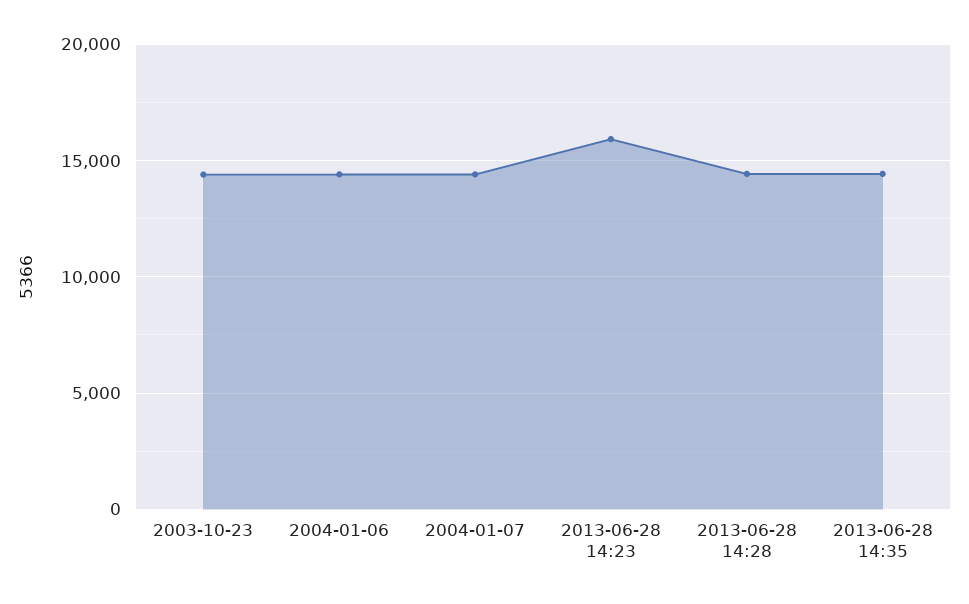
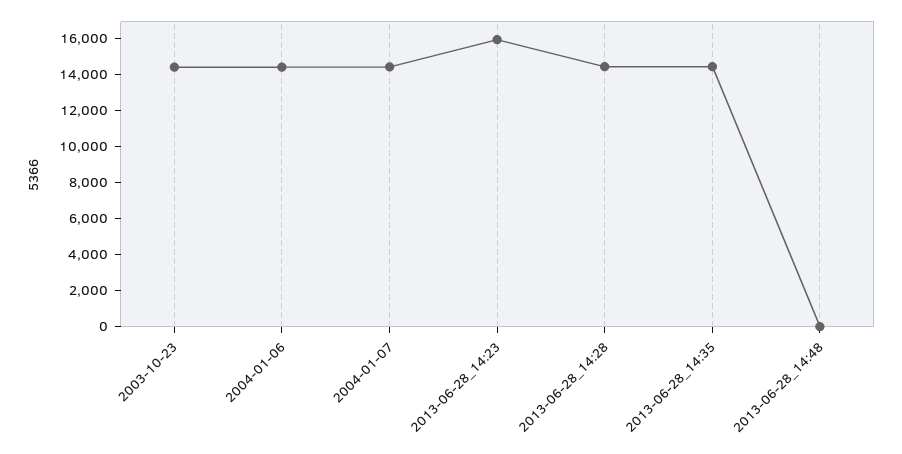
2013-06-28_14:48: none -> 0

